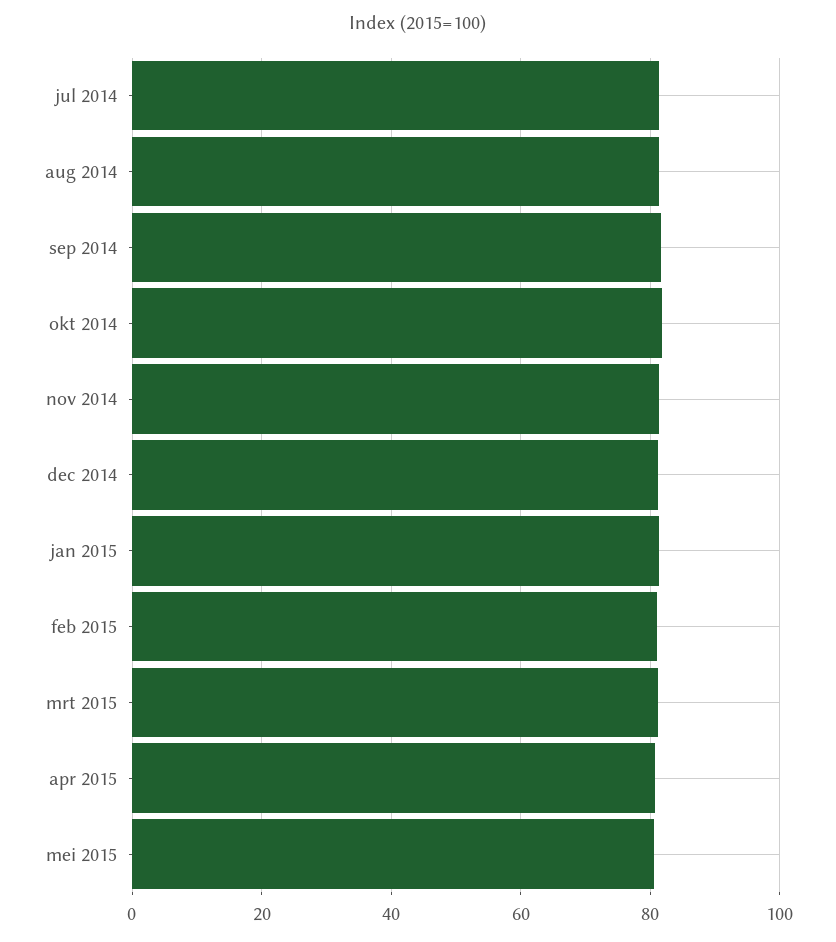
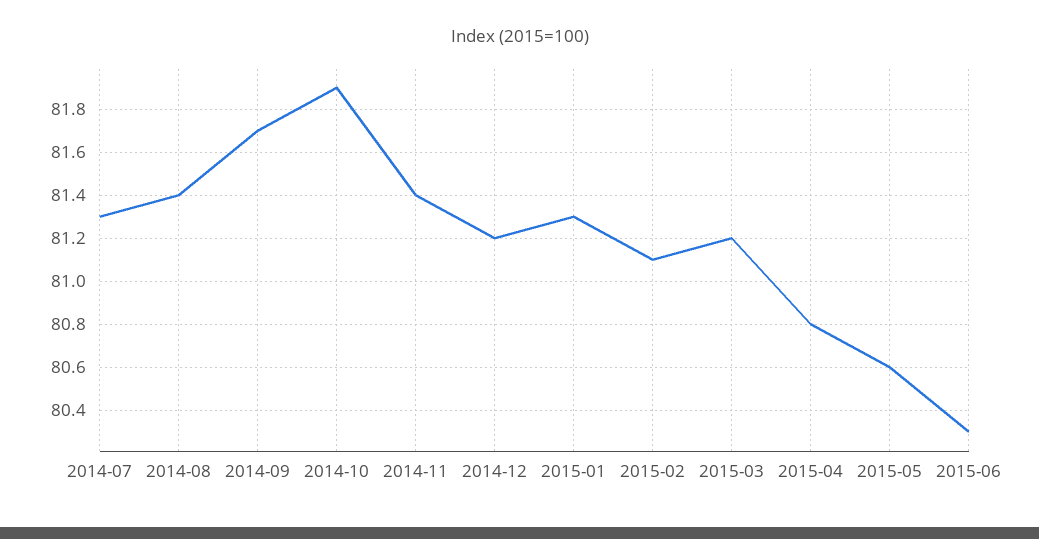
2015-06: none -> 80.3

